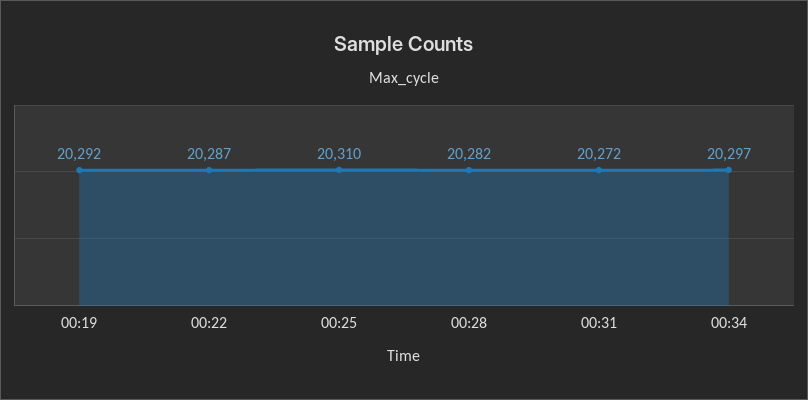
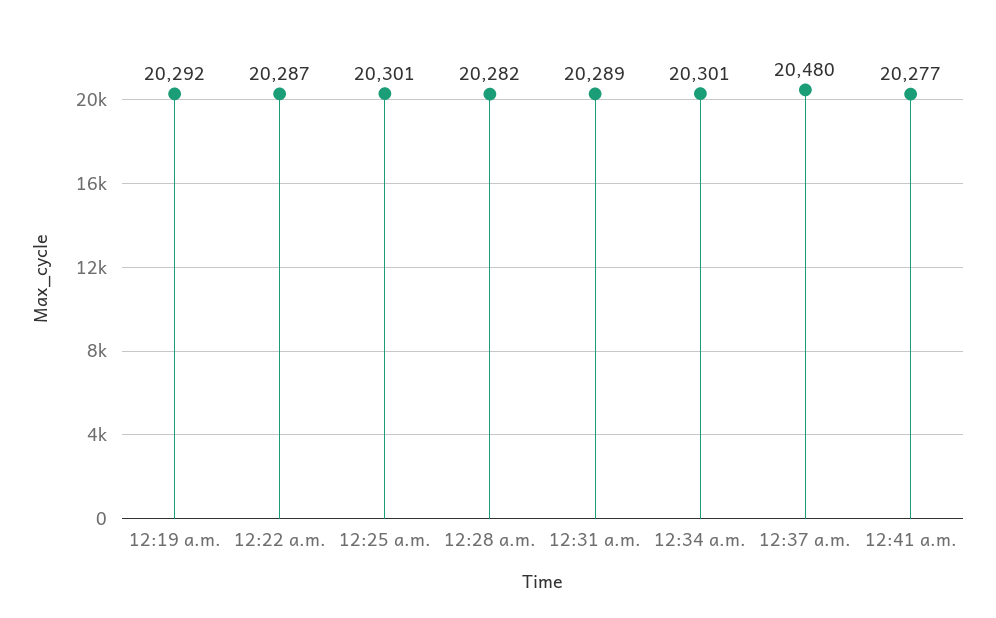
00:25: 20310 -> 20301
00:31: 20272 -> 20289
00:34: 20297 -> 20301
12:37 a.m.: none -> 20480
12:41 a.m.: none -> 20277

